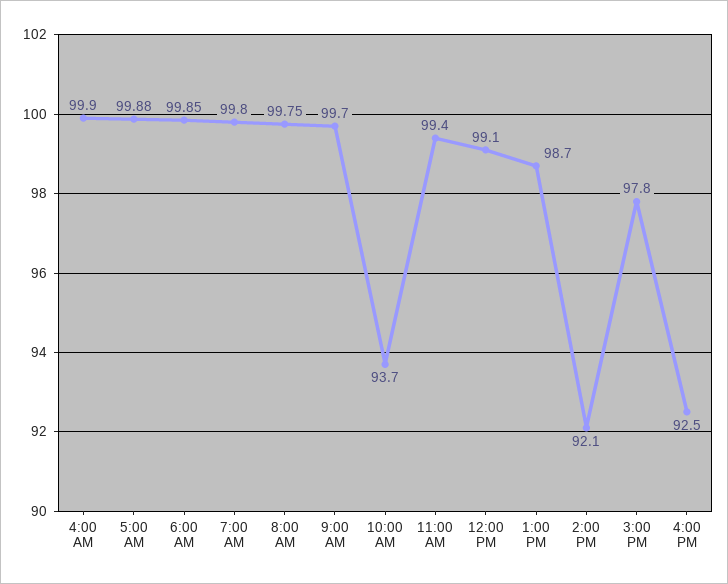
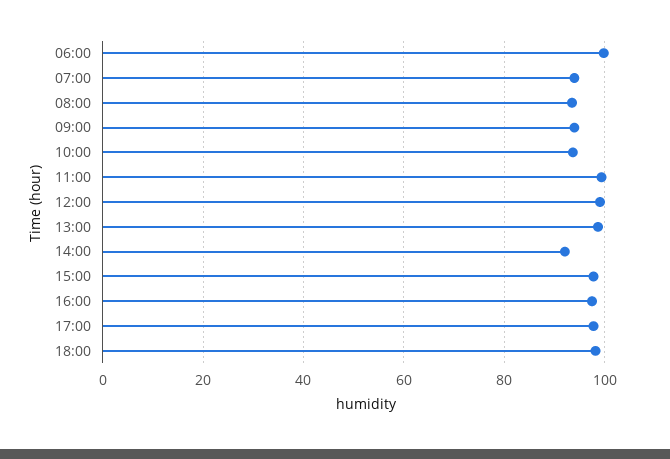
4:00 AM: 99.9 -> none
5:00 AM: 99.88 -> none
7:00 AM: 99.8 -> 94
8:00 AM: 99.75 -> 94
9:00 AM: 99.7 -> 94
4:00 PM: 92.5 -> 98
17:00: none -> 98
18:00: none -> 98

